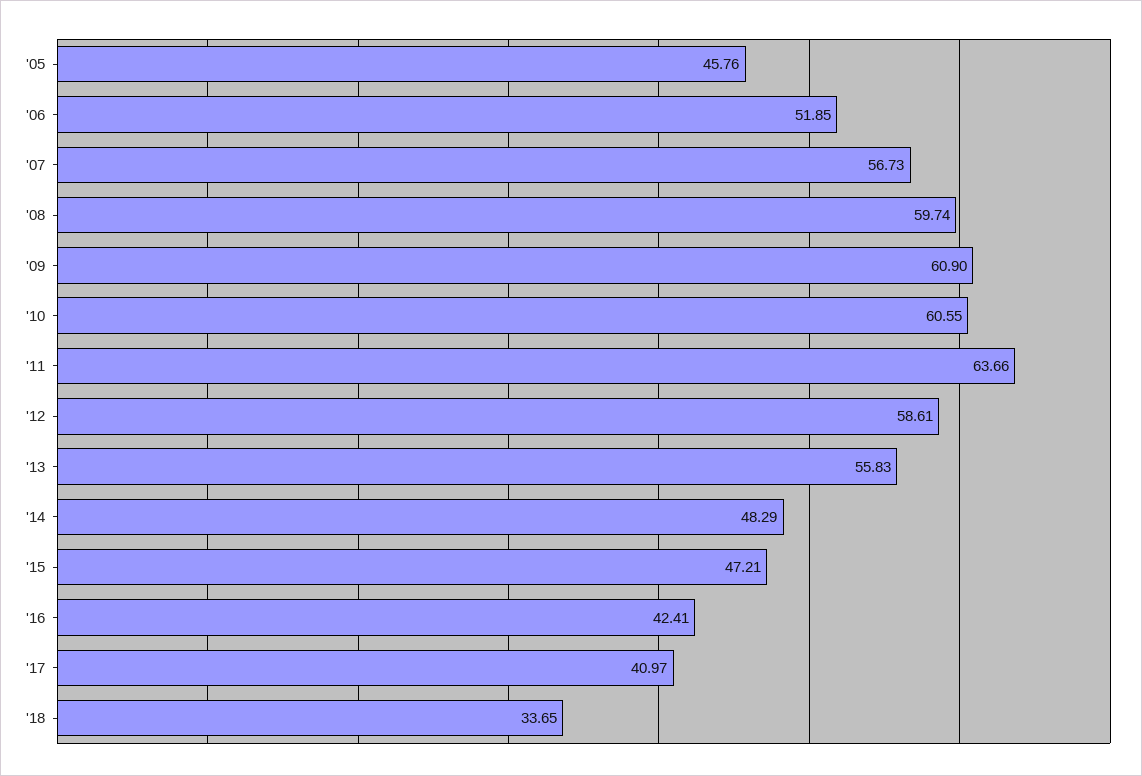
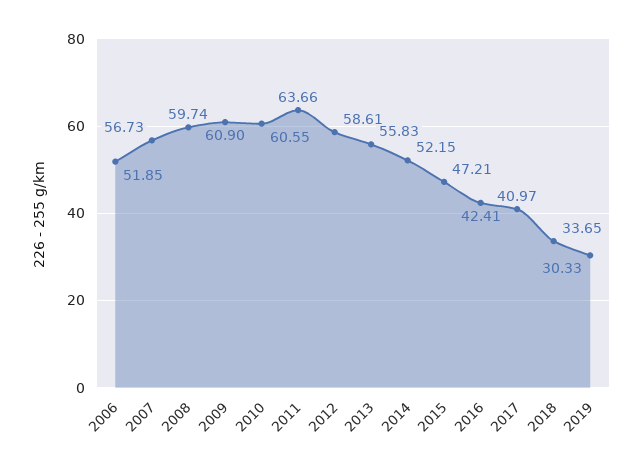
'05: 45.76 -> none
'14: 48.29 -> 52.15
2019: none -> 30.33

